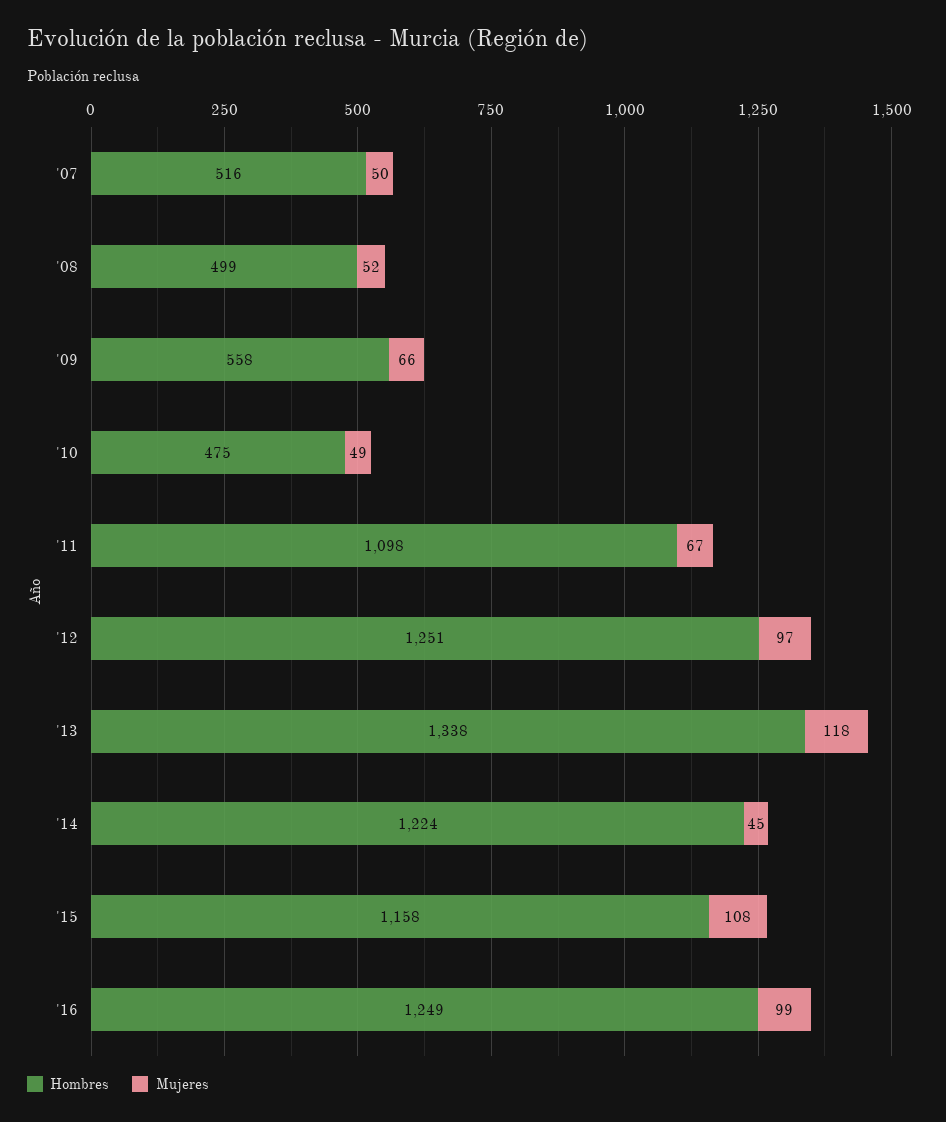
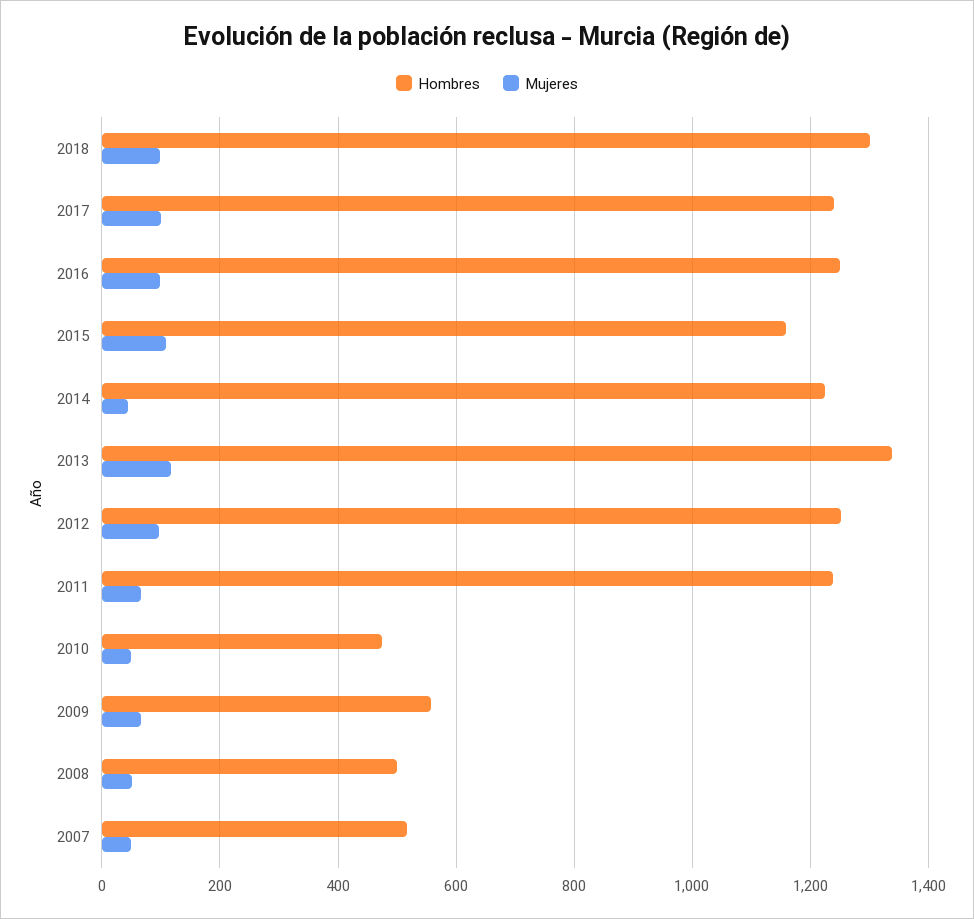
Hombres, '11: 1098 -> 1240
Hombres, 2018: none -> 1300
Mujeres, 2018: none -> 100
Hombres, 2017: none -> 1240
Mujeres, 2017: none -> 100

